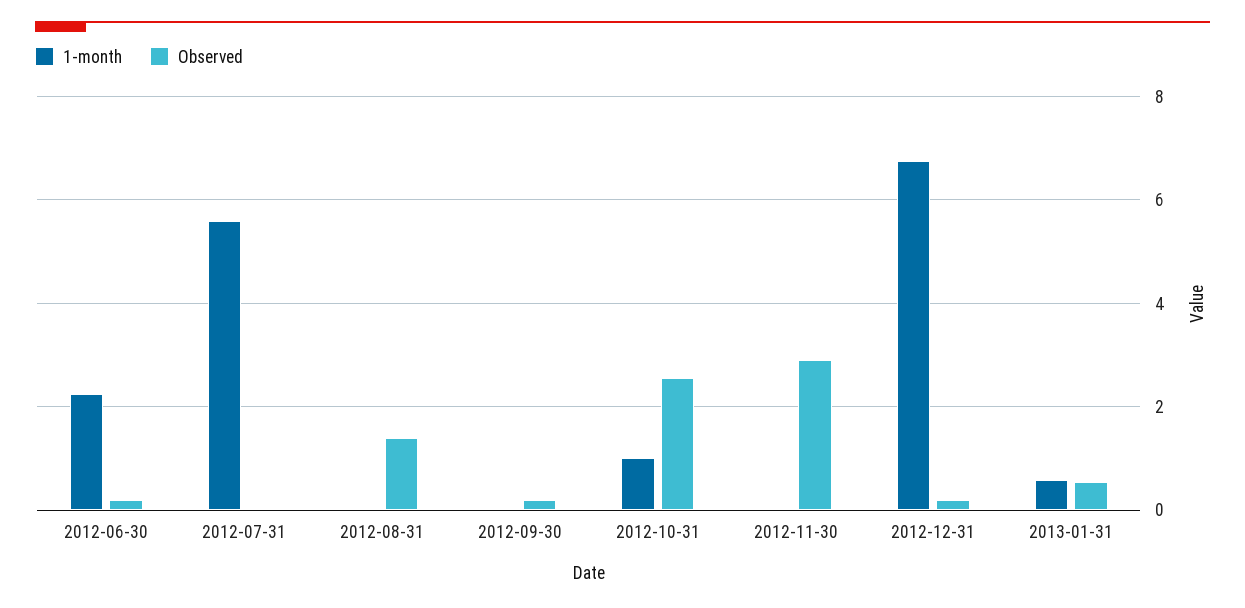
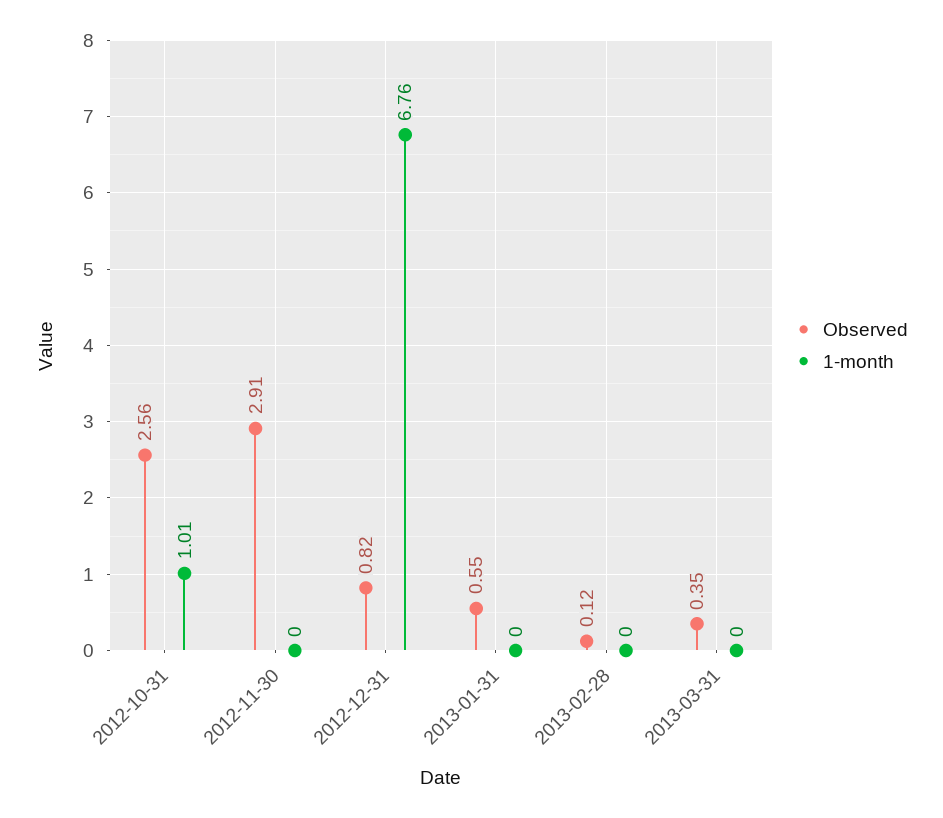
1-month, 2012-06-30: 2.2 -> none
Observed, 2012-06-30: 0.2 -> none
1-month, 2012-07-31: 5.6 -> none
Observed, 2012-07-31: 0 -> none
1-month, 2012-08-31: 0 -> none
Observed, 2012-08-31: 1.4 -> none
1-month, 2012-09-30: 0 -> none
Observed, 2012-09-30: 0.2 -> none
Observed, 2012-12-31: 0.2 -> 0.82
1-month, 2013-01-31: 0.6 -> 0
Observed, 2013-02-28: none -> 0.12
1-month, 2013-02-28: none -> 0
Observed, 2013-03-31: none -> 0.35
1-month, 2013-03-31: none -> 0

